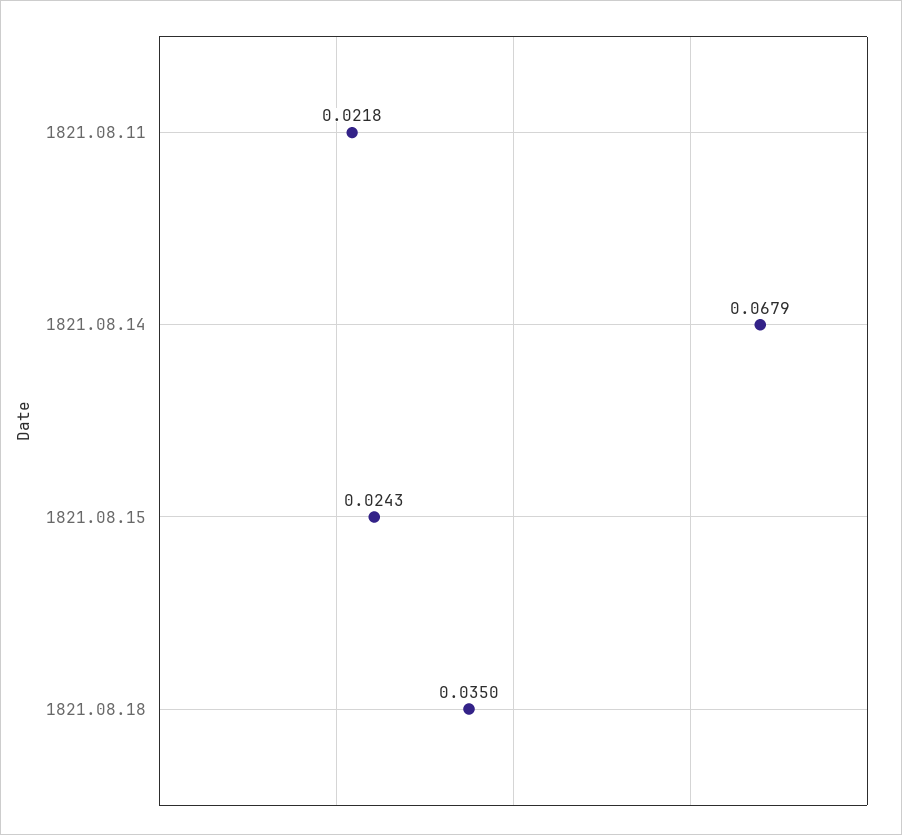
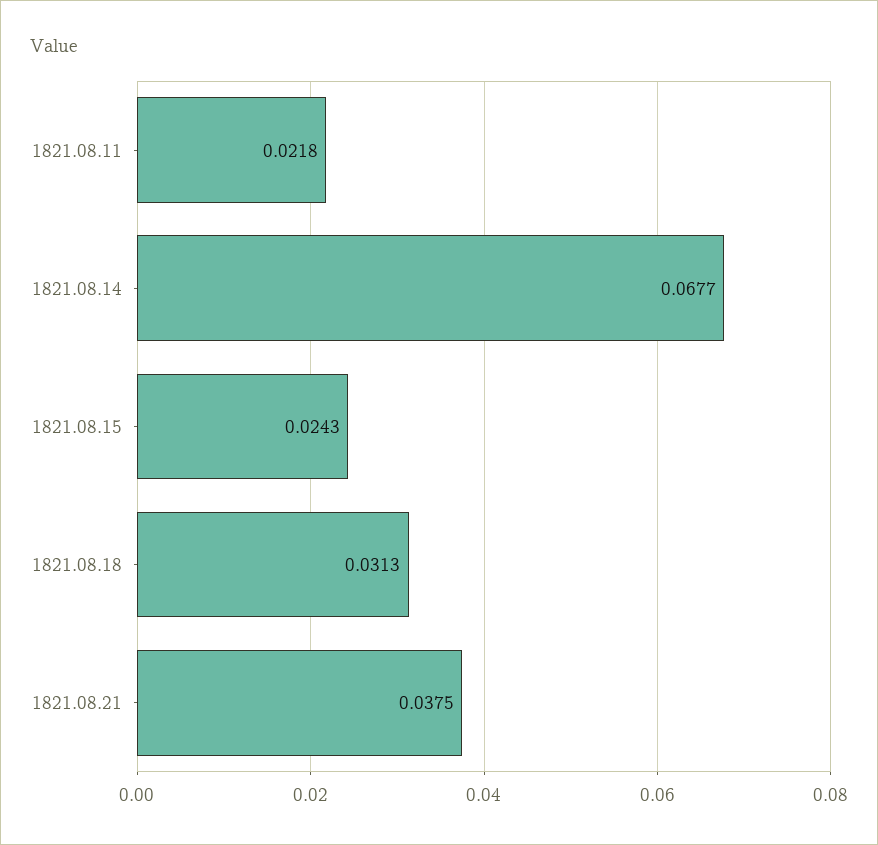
1821.08.14: 0.0679 -> 0.0677
1821.08.18: 0.035 -> 0.0313
1821.08.21: none -> 0.0375

